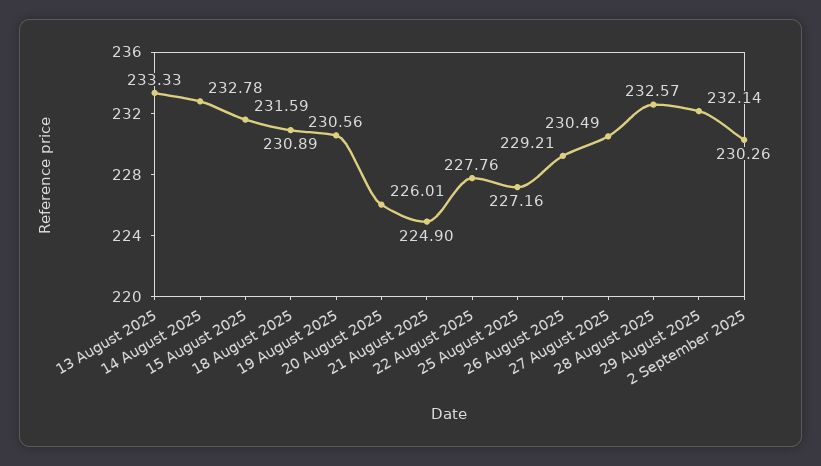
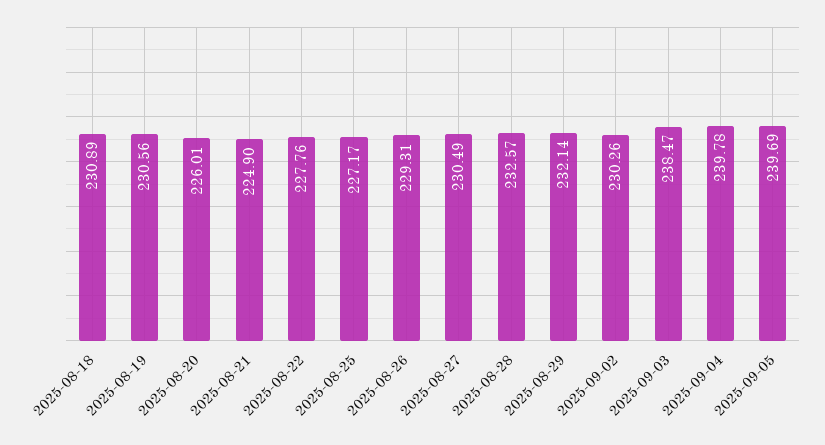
13 August 2025: 233.33 -> none
14 August 2025: 232.78 -> none
15 August 2025: 231.59 -> none
25 August 2025: 227.16 -> 227.17
26 August 2025: 229.21 -> 229.31
2025-09-03: none -> 238.47
2025-09-04: none -> 239.78
2025-09-05: none -> 239.69

